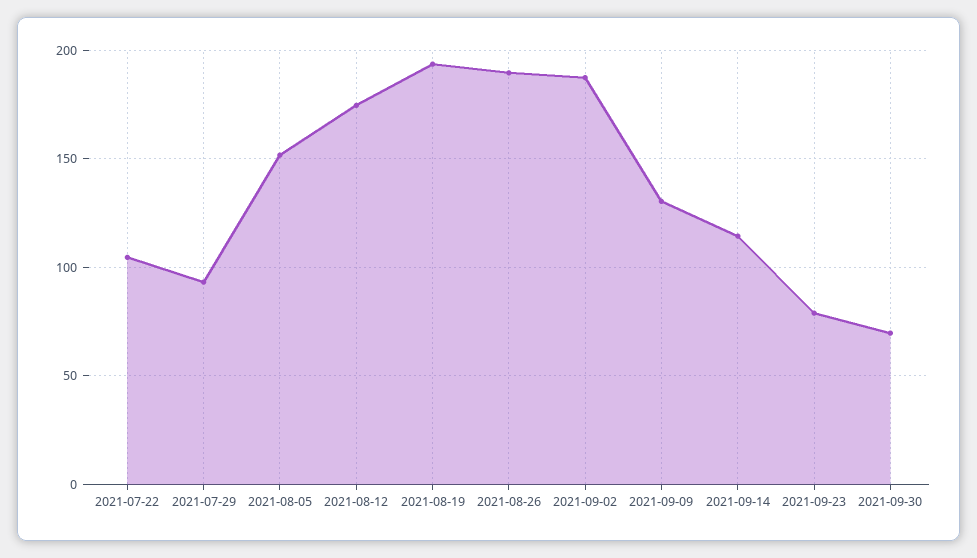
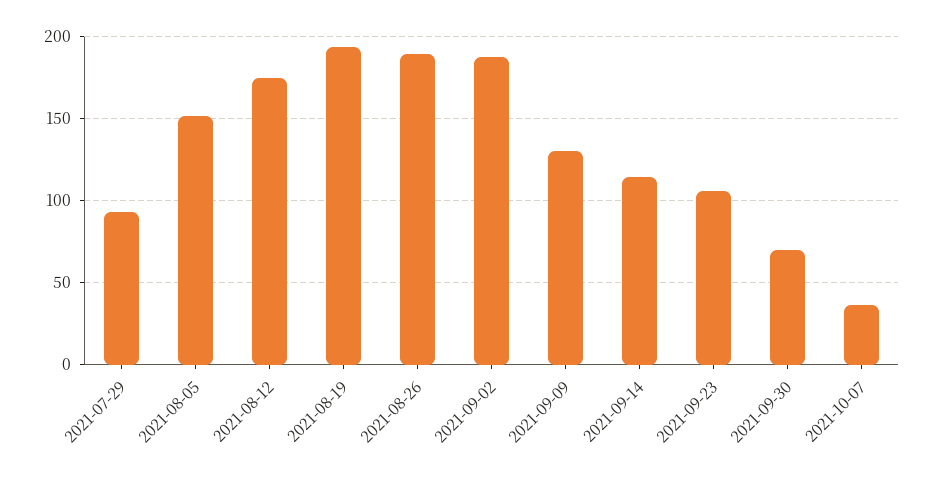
2021-07-22: 105 -> none
2021-09-23: 80 -> 105
2021-10-07: none -> 35

